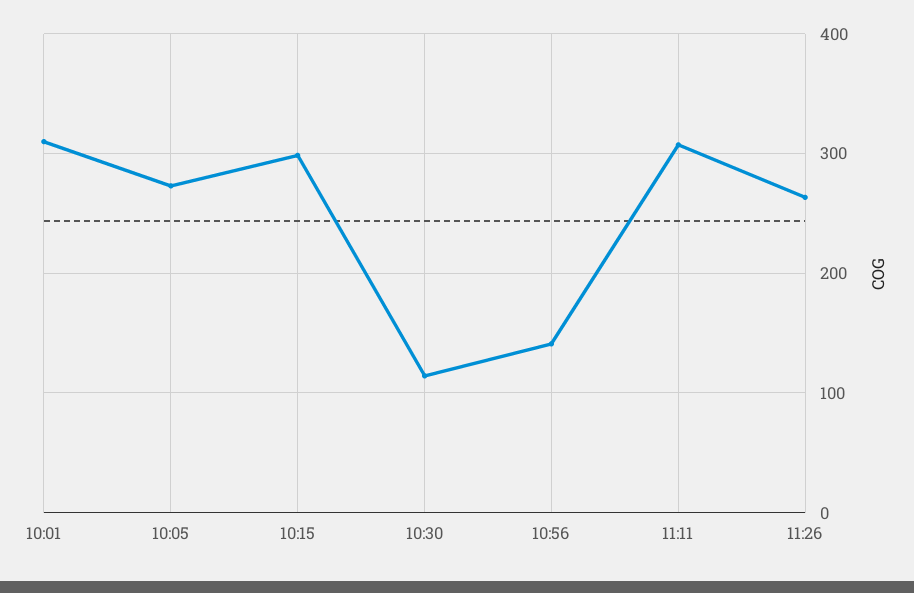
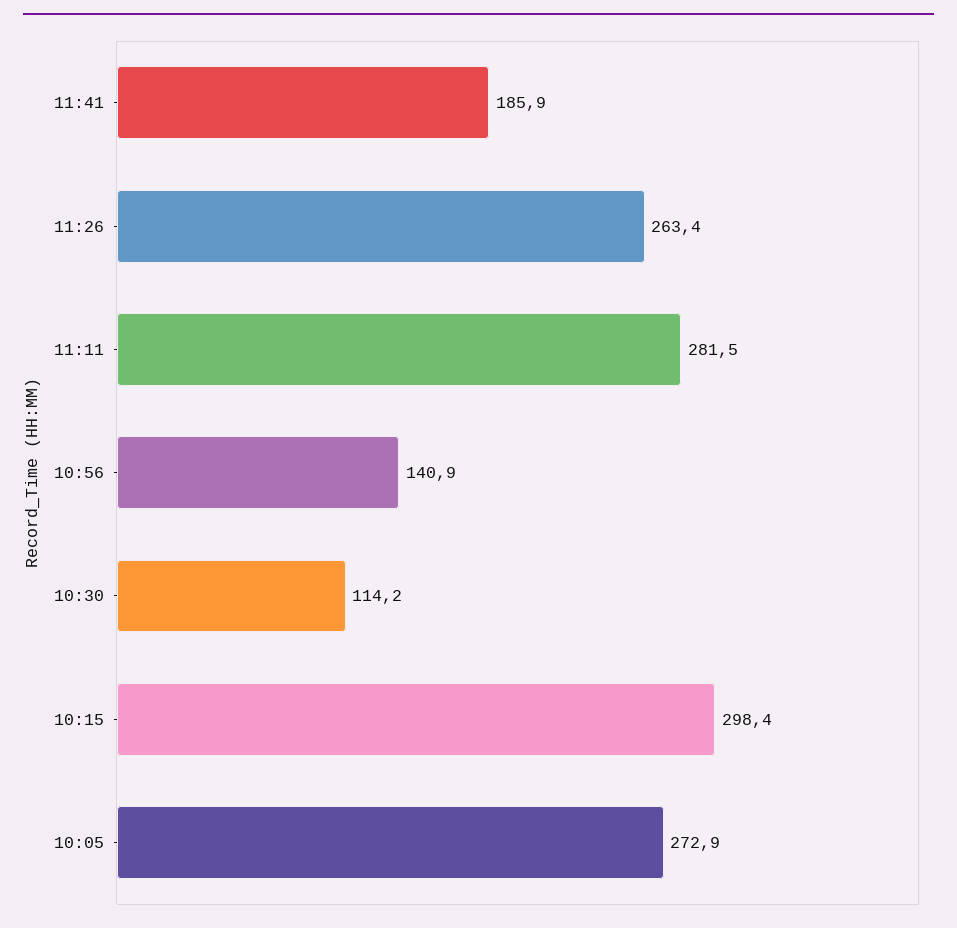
10:01: 310 -> none
11:11: 310 -> 281.5
11:41: none -> 185.9

